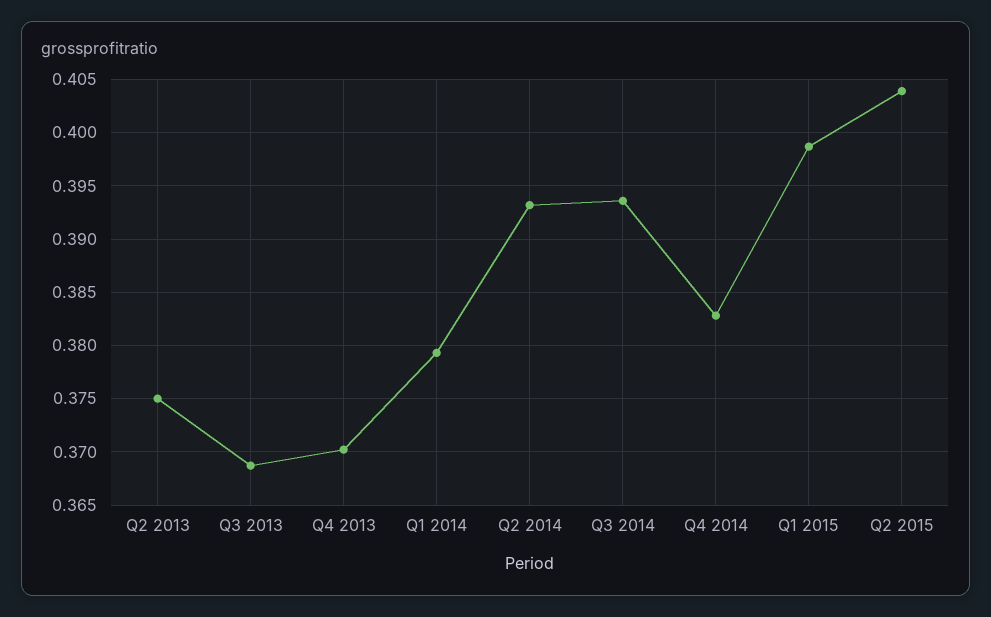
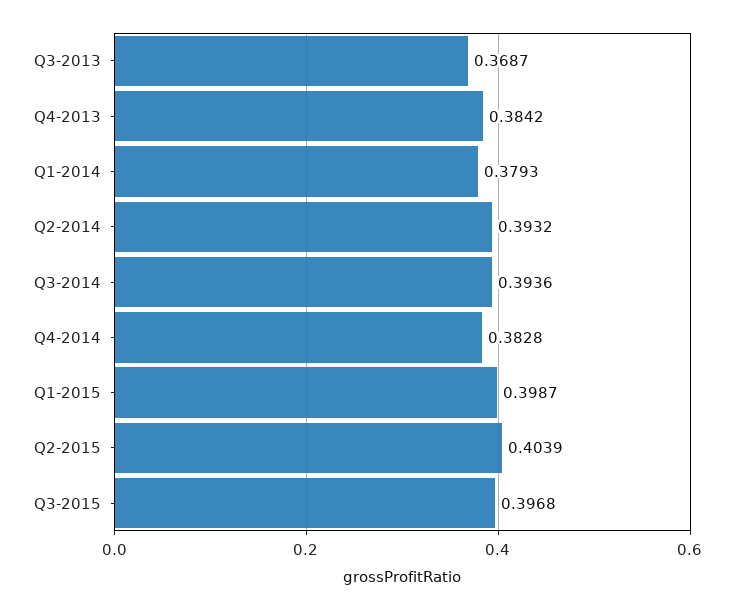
Q2 2013: 0.375 -> none
Q4 2013: 0.37 -> 0.3842
Q3-2015: none -> 0.3968

